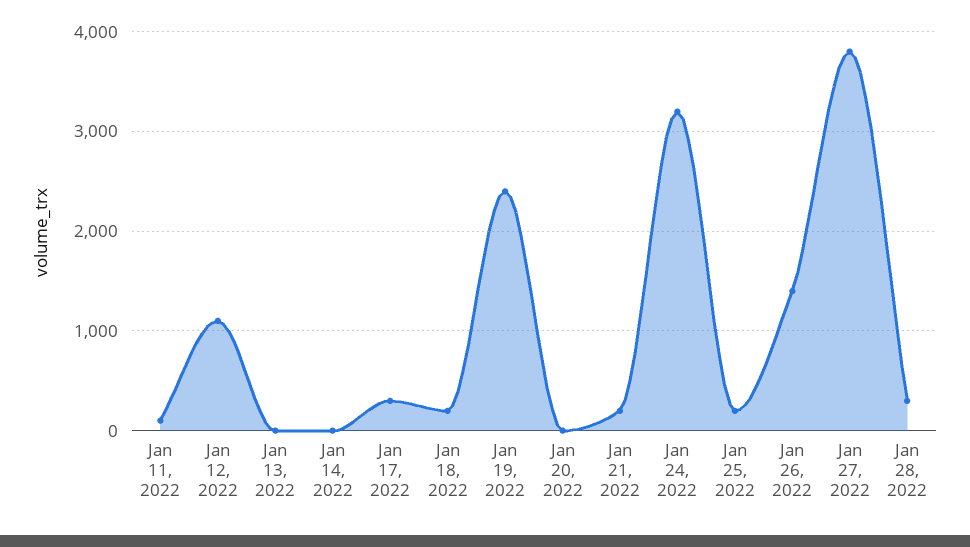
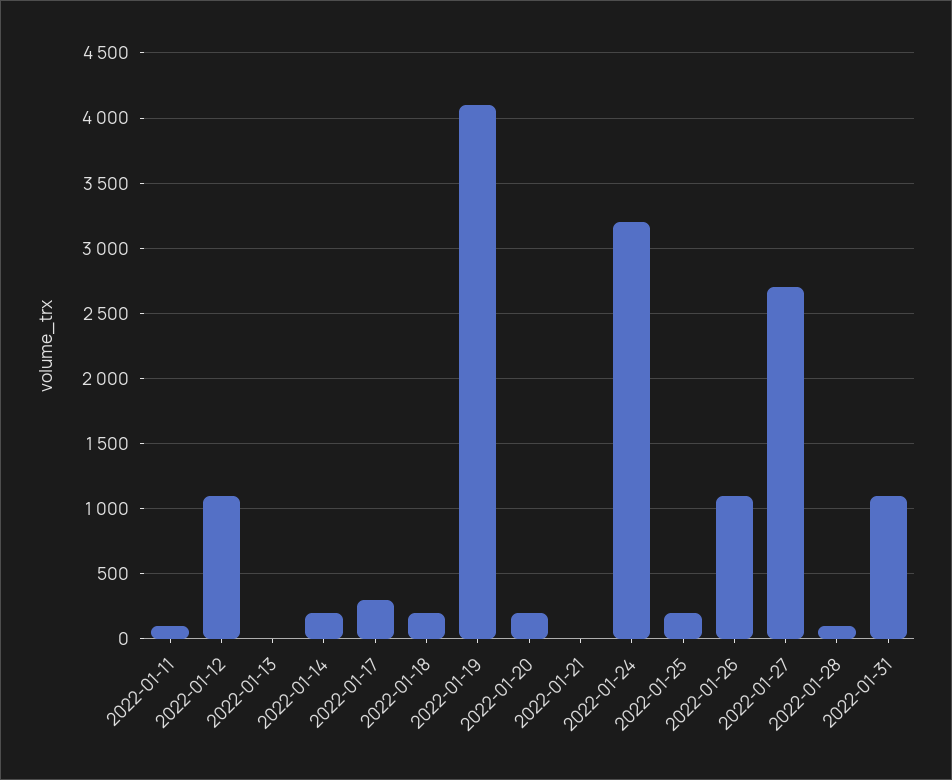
Jan 14, 2022: 0 -> 200
Jan 19, 2022: 2400 -> 4100
Jan 20, 2022: 0 -> 200
Jan 21, 2022: 200 -> 0
Jan 26, 2022: 1400 -> 1100
Jan 27, 2022: 3800 -> 2700
Jan 28, 2022: 300 -> 100
2022-01-31: none -> 1100

